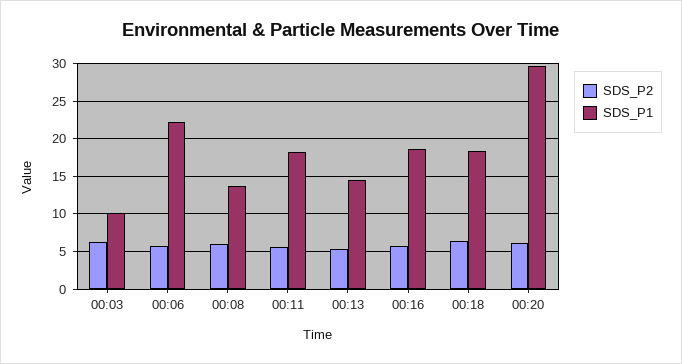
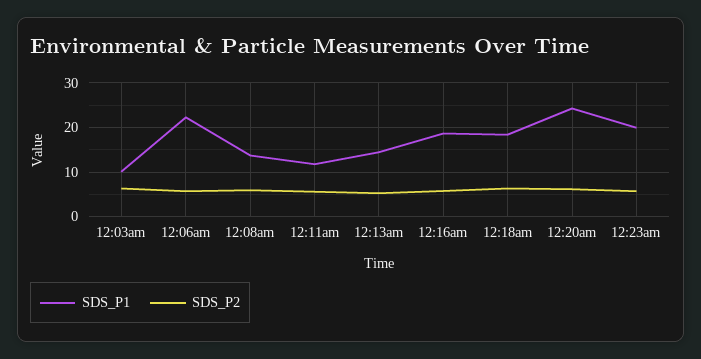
SDS_P1, 00:11: 18 -> 12
SDS_P1, 00:20: 30 -> 24
SDS_P1, 12:23am: none -> 20
SDS_P2, 12:23am: none -> 6

